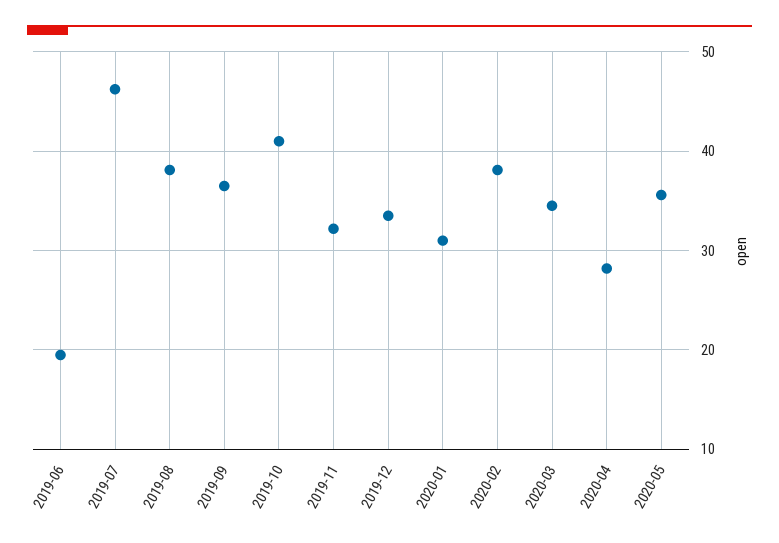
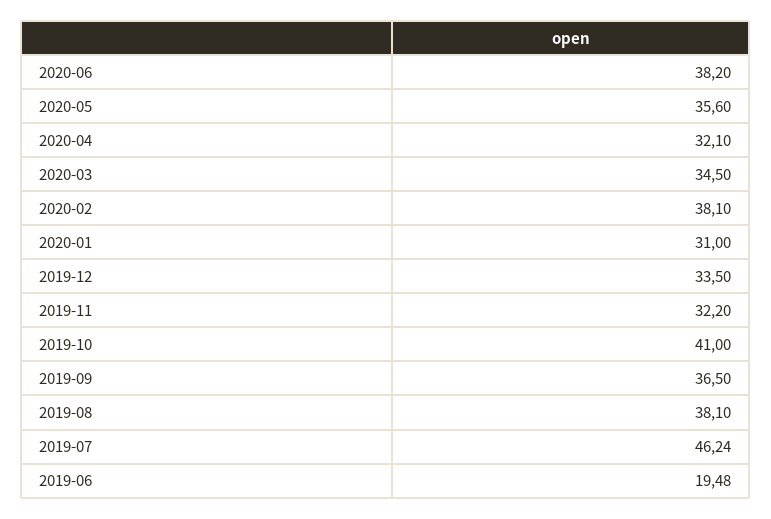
2020-04: 28 -> 32.1
2020-06: none -> 38.2

